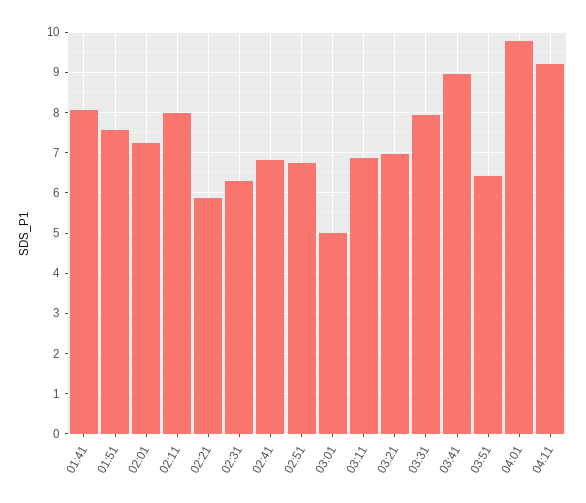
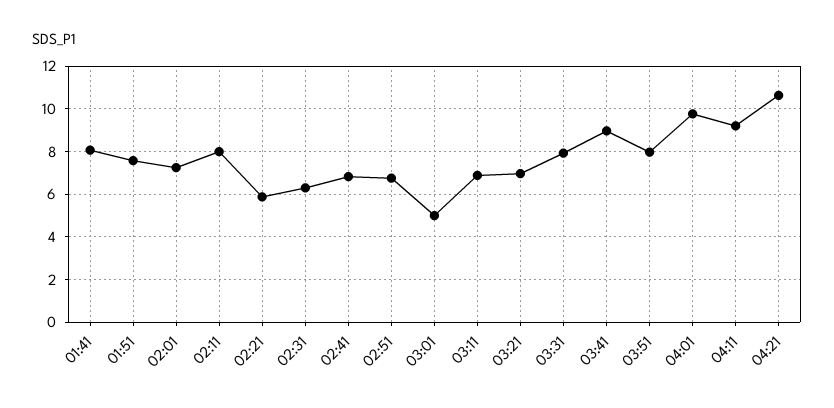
03:51: 6.4 -> 8
04:21: none -> 10.5

